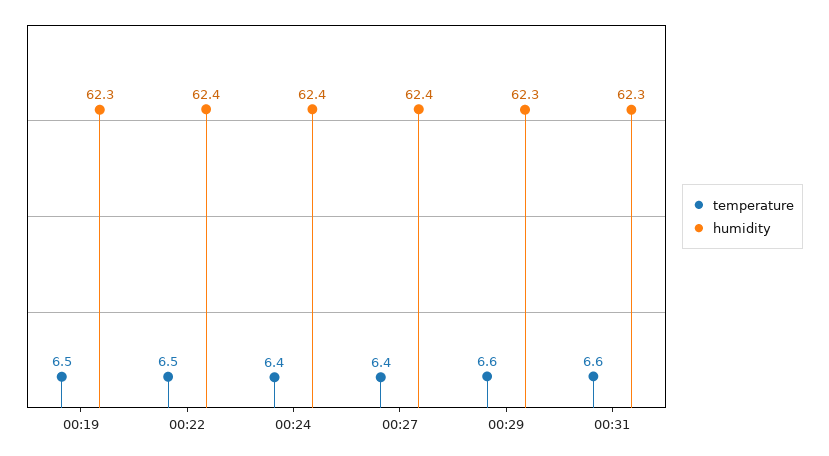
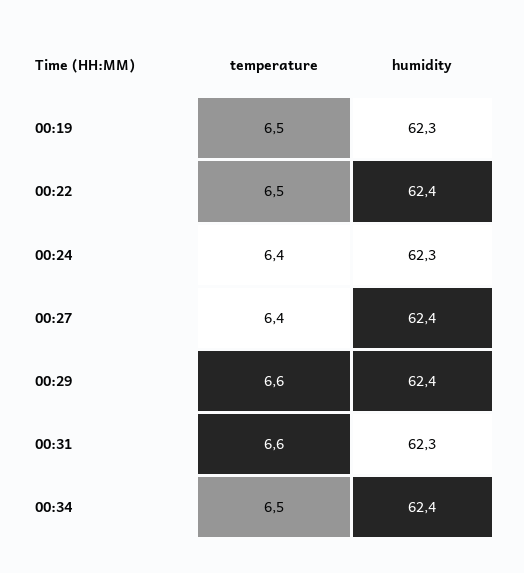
humidity, 00:24: 62.4 -> 62.3
humidity, 00:29: 62.3 -> 62.4
temperature, 00:34: none -> 6.5
humidity, 00:34: none -> 62.4

